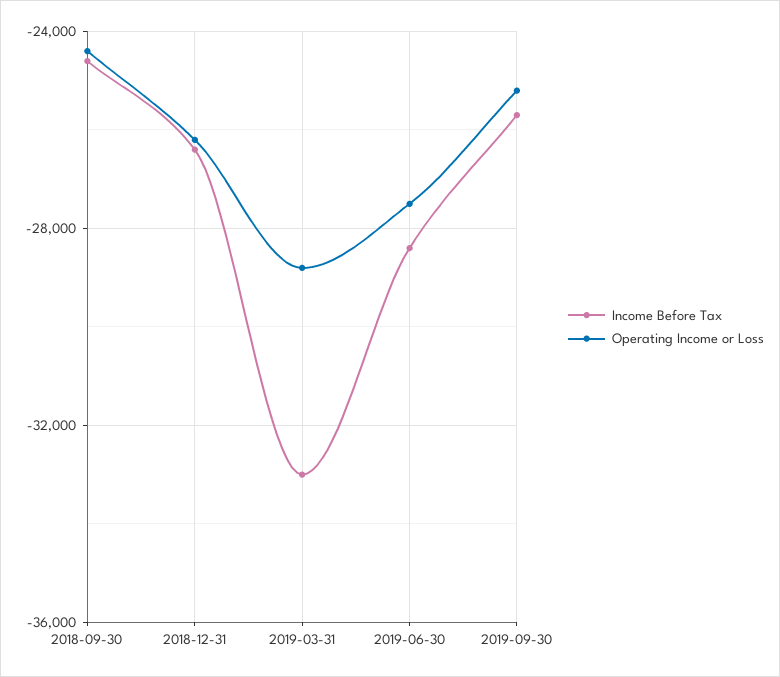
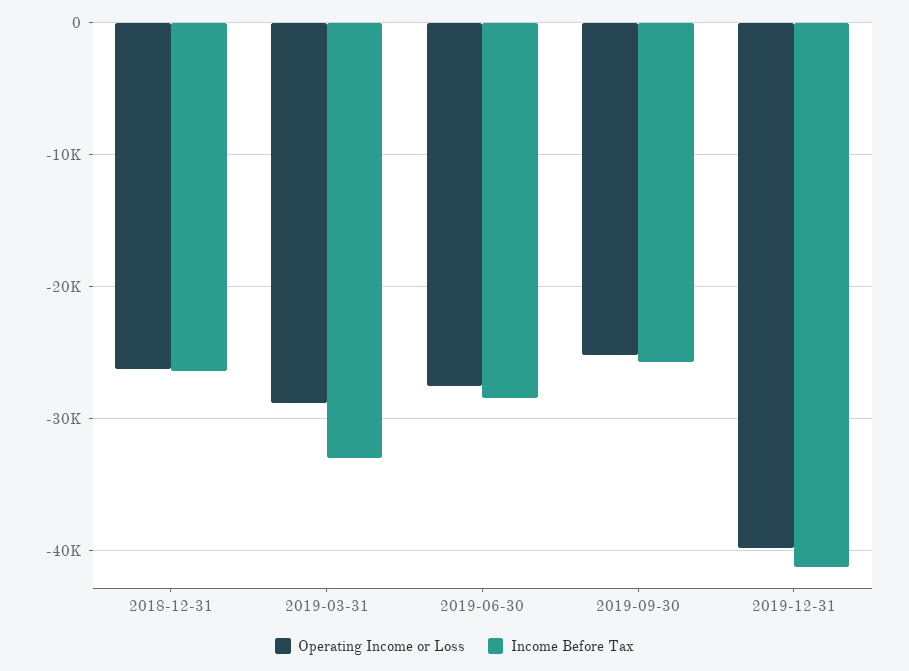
Income Before Tax, 2018-09-30: -24500 -> none
Operating Income or Loss, 2018-09-30: -24500 -> none
Operating Income or Loss, 2019-12-31: none -> -40000
Income Before Tax, 2019-12-31: none -> -41000

